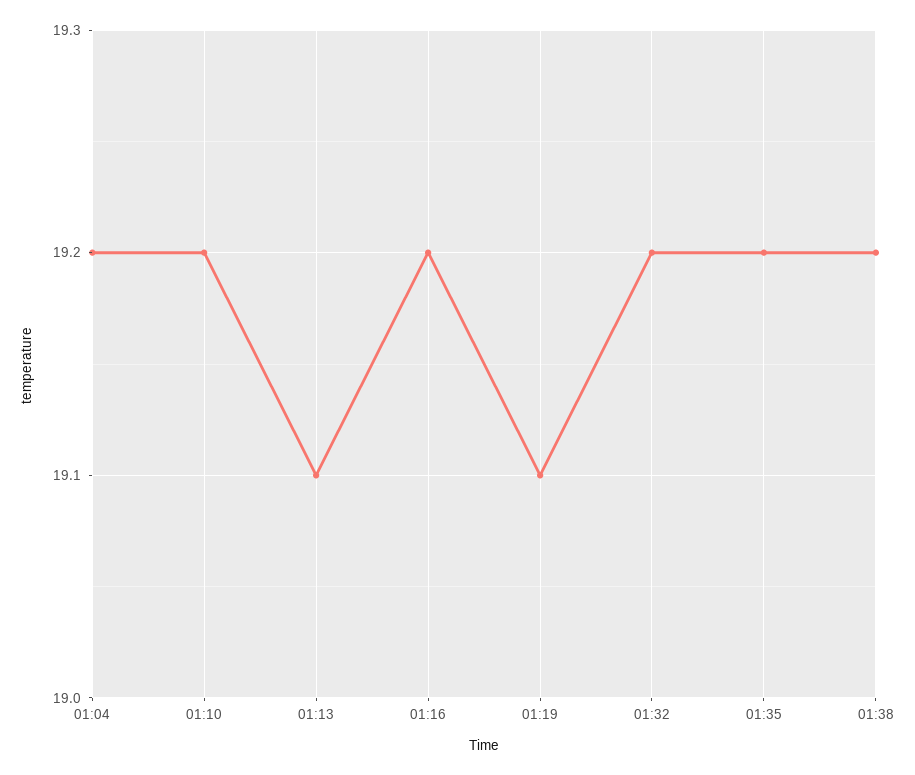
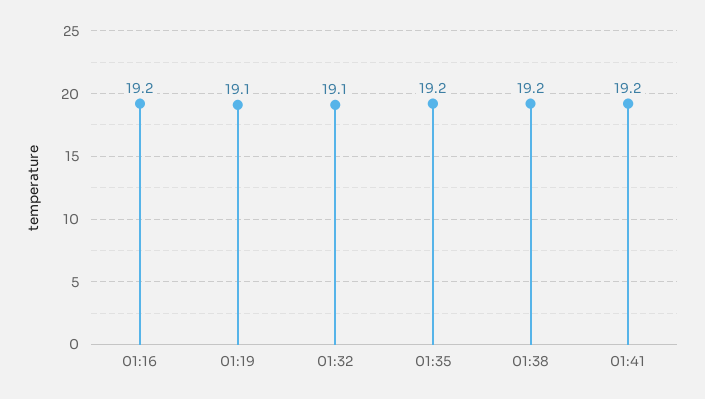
01:04: 19.2 -> none
01:10: 19.2 -> none
01:13: 19.1 -> none
01:32: 19.2 -> 19.1
01:41: none -> 19.2

